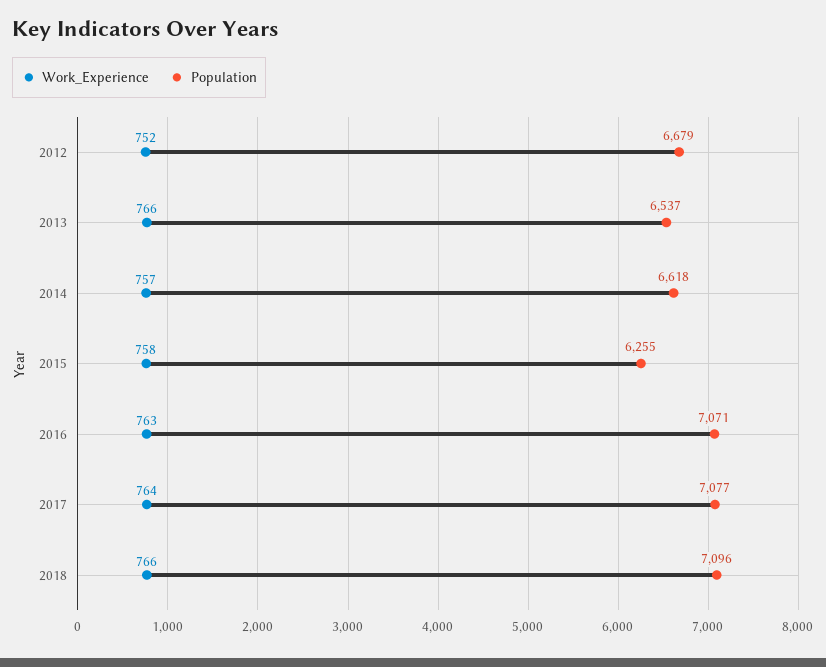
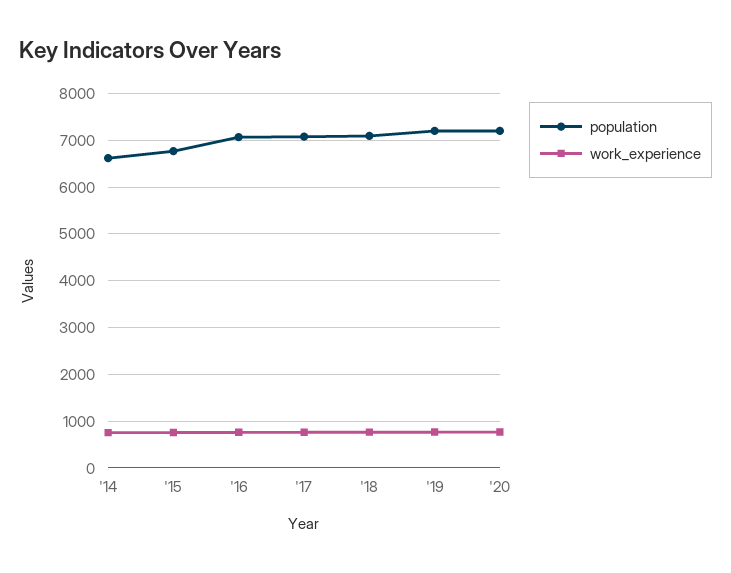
Work_Experience, 2012: 752 -> none
Population, 2012: 6679 -> none
Work_Experience, 2013: 766 -> none
Population, 2013: 6537 -> none
Population, 2015: 6255 -> 6800
Population, '19: none -> 7200
Work_Experience, '19: none -> 800
Population, '20: none -> 7200
Work_Experience, '20: none -> 800

